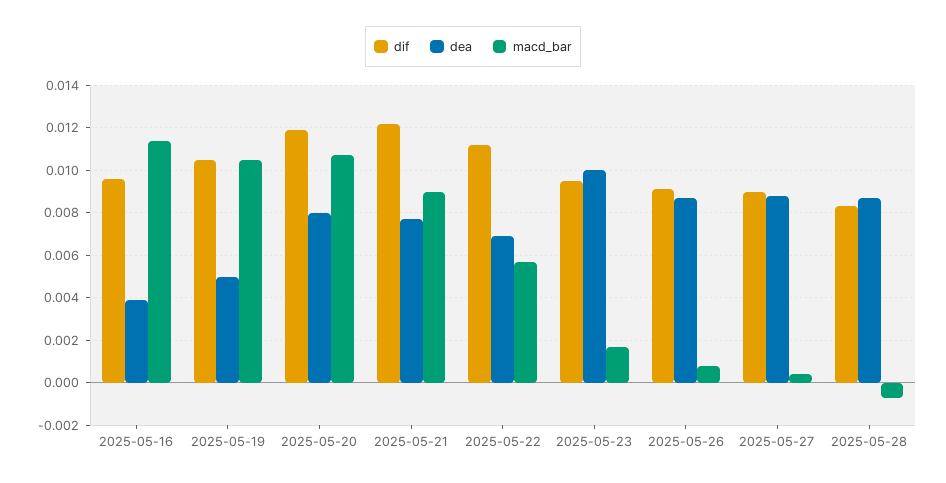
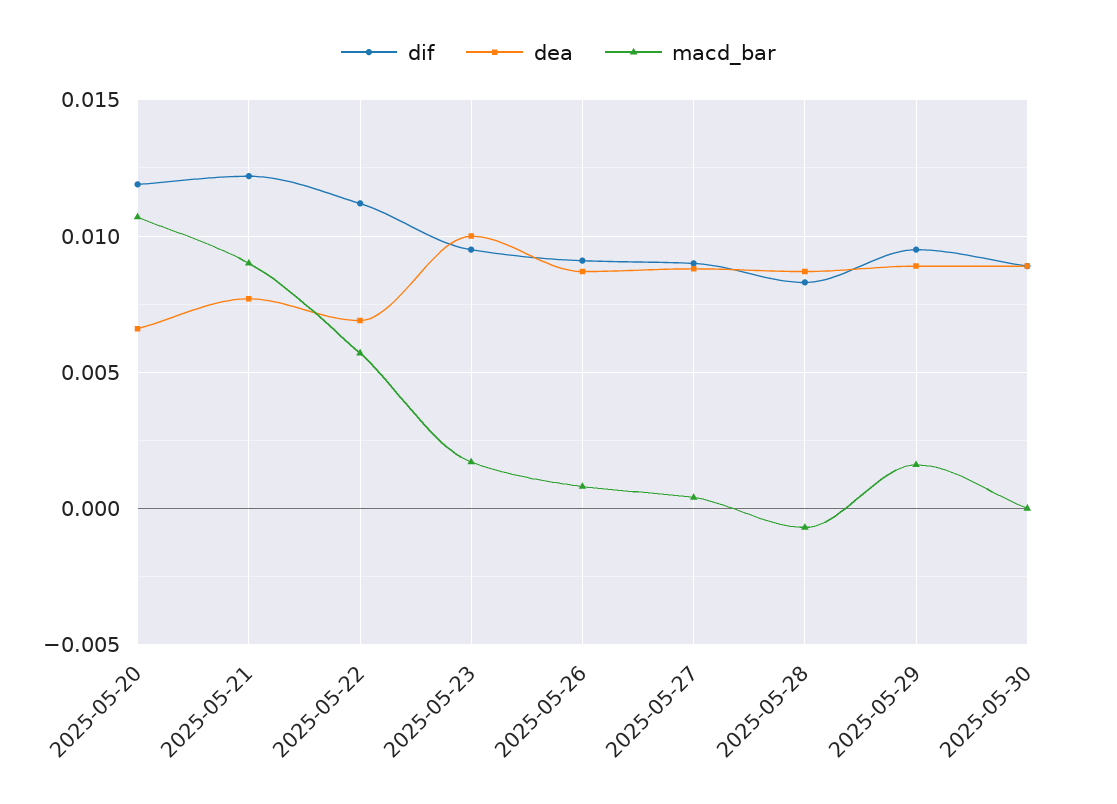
dif, 2025-05-16: 0.0095 -> none
dea, 2025-05-16: 0.004 -> none
macd_bar, 2025-05-16: 0.0115 -> none
dif, 2025-05-19: 0.0105 -> none
dea, 2025-05-19: 0.005 -> none
macd_bar, 2025-05-19: 0.0105 -> none
dea, 2025-05-20: 0.008 -> 0.0065
dif, 2025-05-29: none -> 0.0095
dea, 2025-05-29: none -> 0.009
macd_bar, 2025-05-29: none -> 0.0015
dif, 2025-05-30: none -> 0.009
dea, 2025-05-30: none -> 0.009
macd_bar, 2025-05-30: none -> 0

